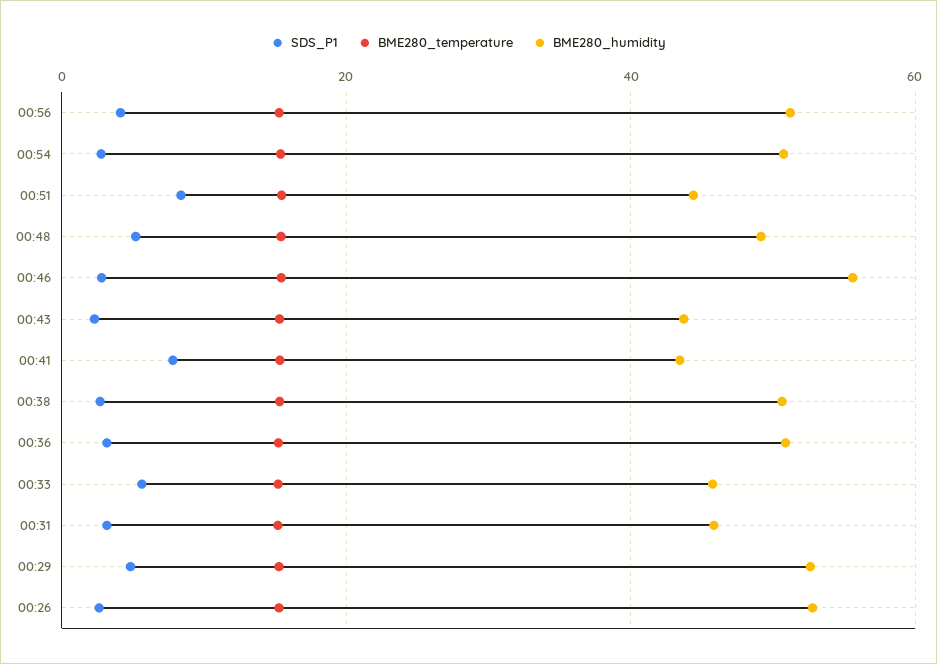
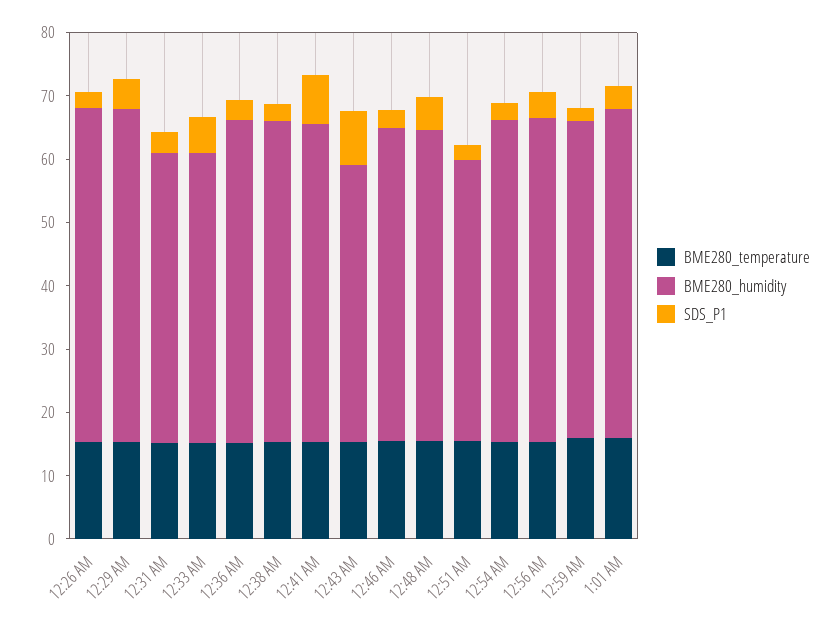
SDS_P1, 00:51: 8 -> 2
BME280_humidity, 00:46: 56 -> 50
SDS_P1, 00:43: 2 -> 8
BME280_humidity, 00:41: 44 -> 50
BME280_temperature, 12:59 AM: none -> 16
BME280_humidity, 12:59 AM: none -> 50
SDS_P1, 12:59 AM: none -> 2
BME280_temperature, 1:01 AM: none -> 16
BME280_humidity, 1:01 AM: none -> 52
SDS_P1, 1:01 AM: none -> 4

